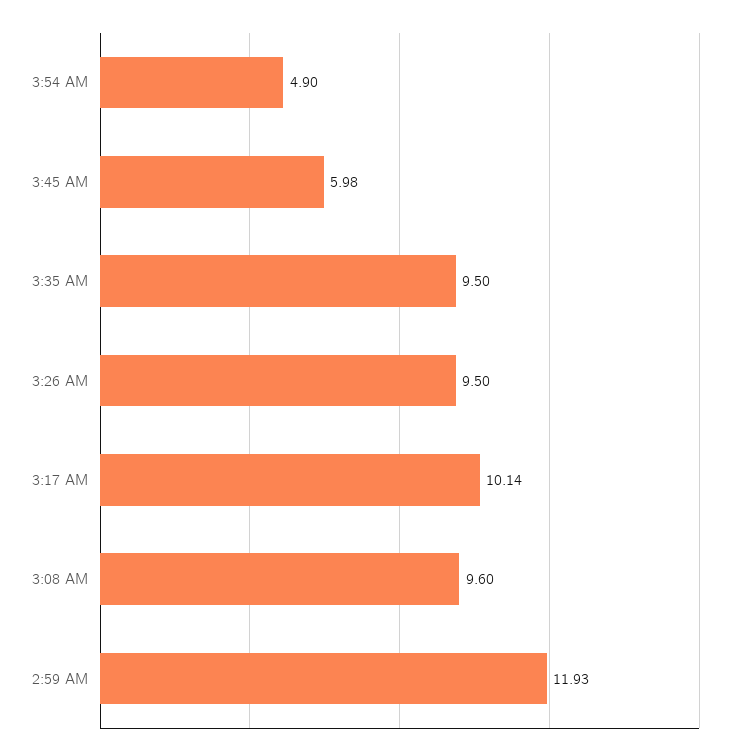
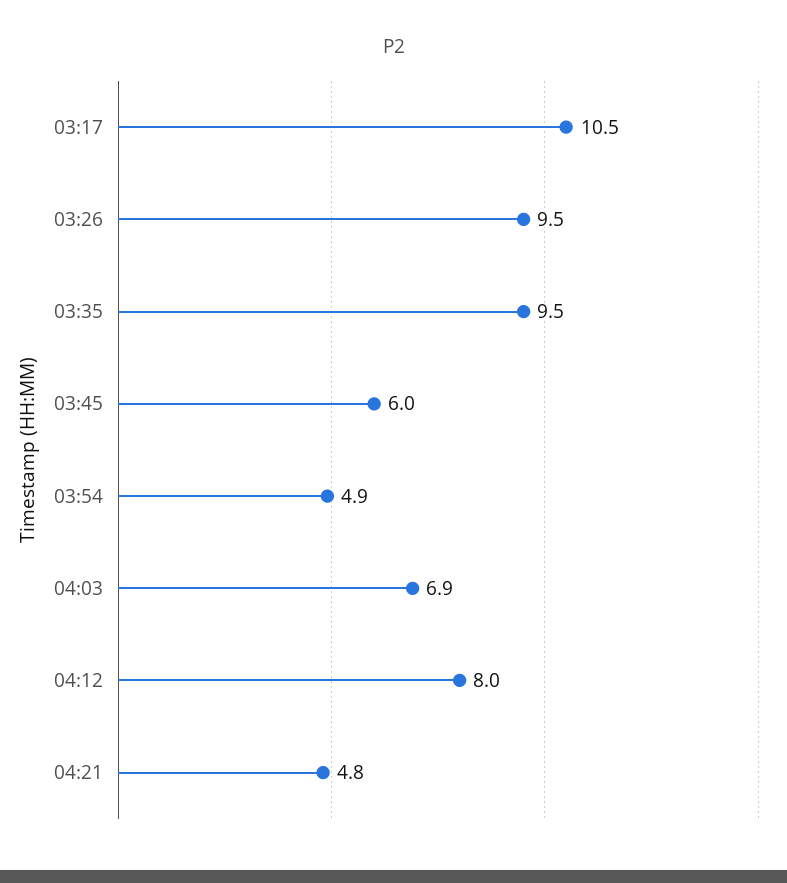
3:17 AM: 10.14 -> 10.5
3:08 AM: 9.6 -> none
2:59 AM: 11.93 -> none
04:03: none -> 6.9
04:12: none -> 8
04:21: none -> 4.8

